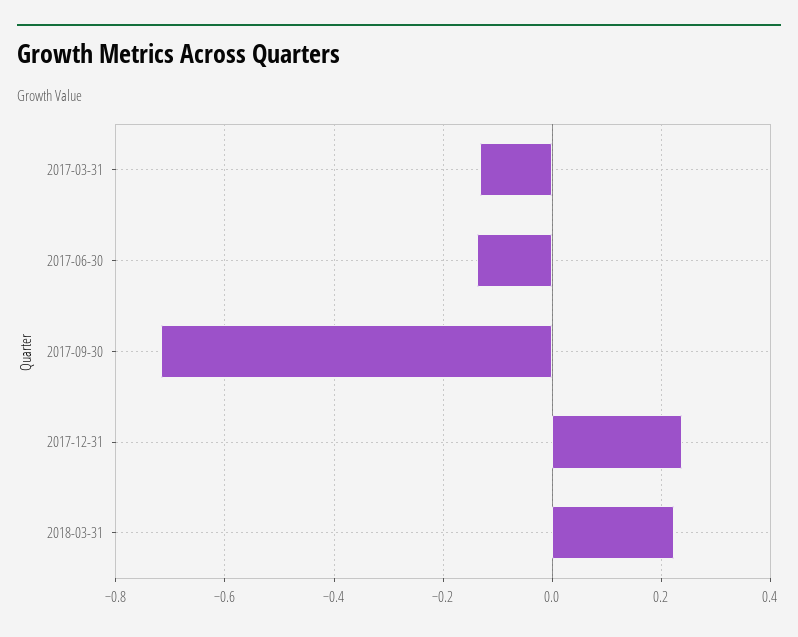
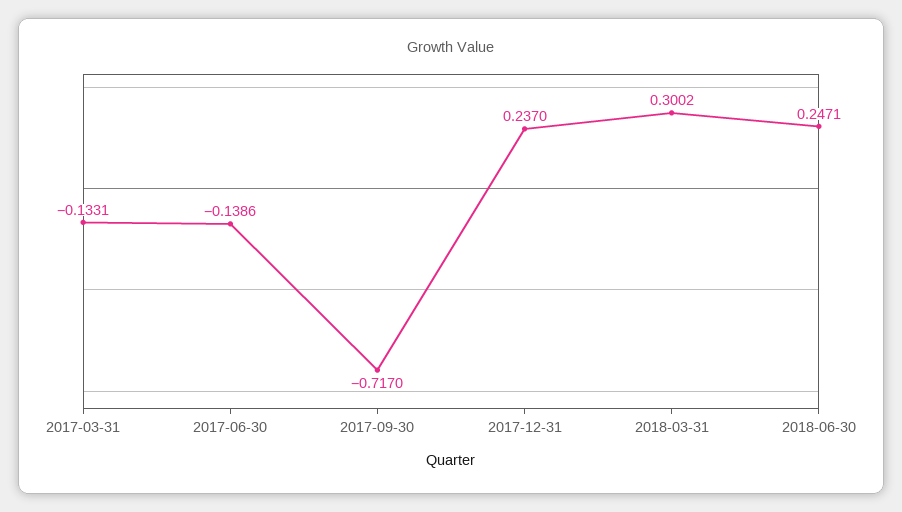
2018-03-31: 0.22 -> 0.3002
2018-06-30: none -> 0.2471

